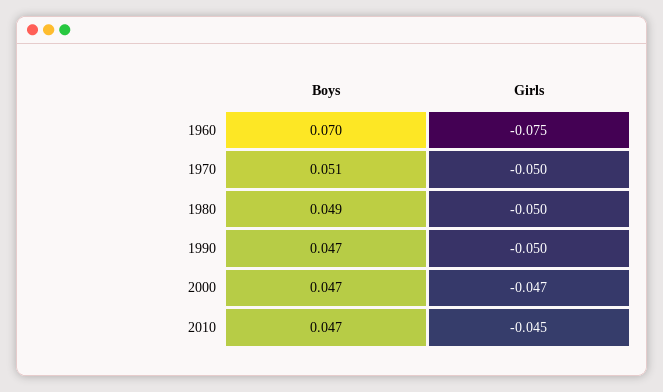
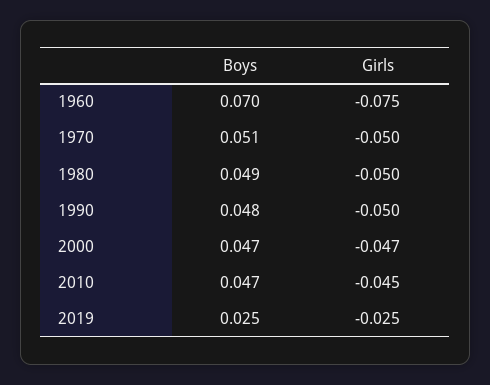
Boys, 1990: 0.047 -> 0.048
Boys, 2019: none -> 0.025
Girls, 2019: none -> -0.025

